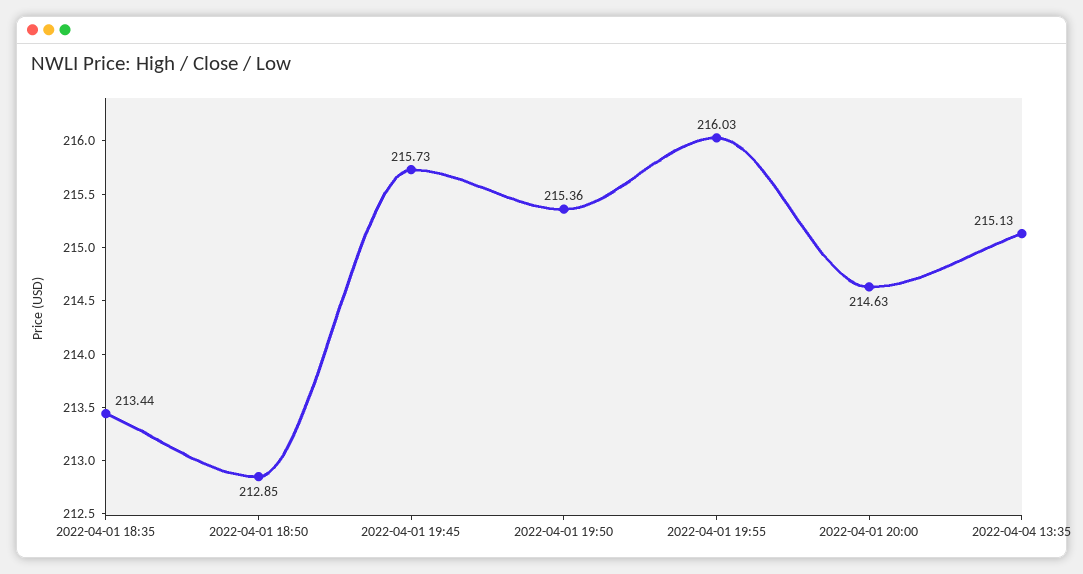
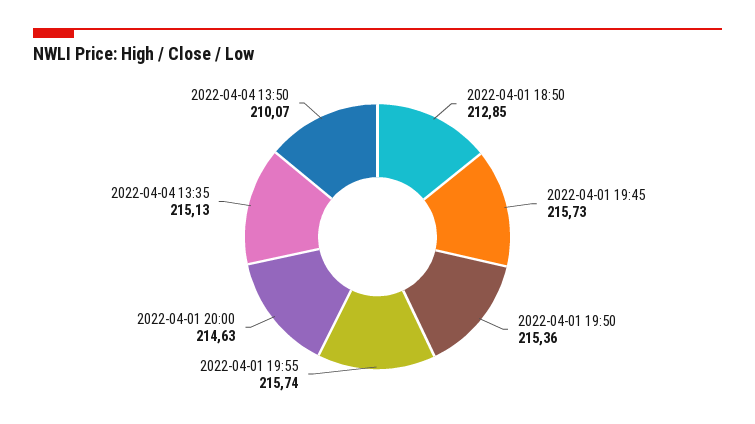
2022-04-01 18:35: 213.44 -> none
2022-04-01 19:55: 216.03 -> 215.74
2022-04-04 13:50: none -> 210.07

